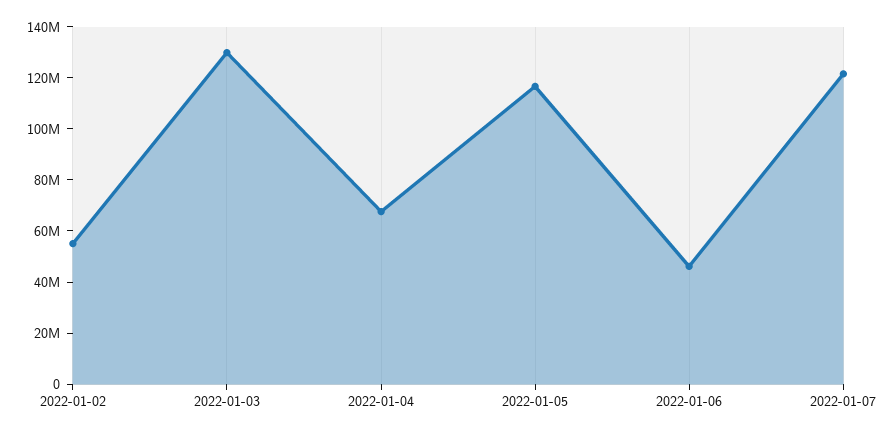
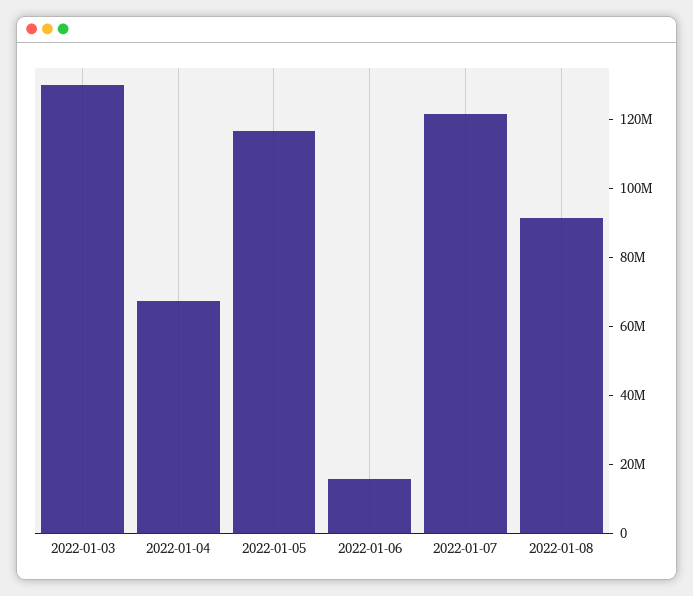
2022-01-02: 55000000 -> none
2022-01-06: 45000000 -> 15000000
2022-01-08: none -> 90000000

